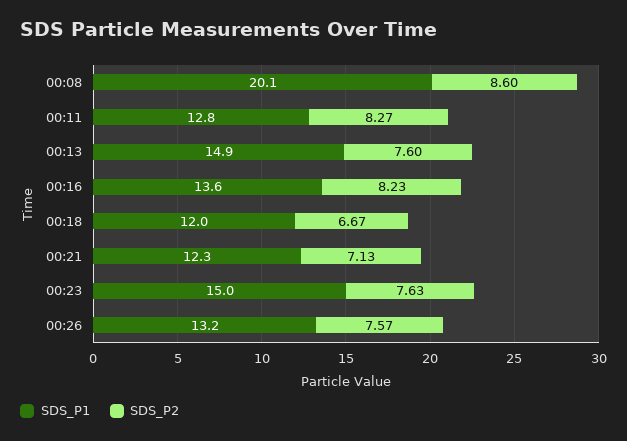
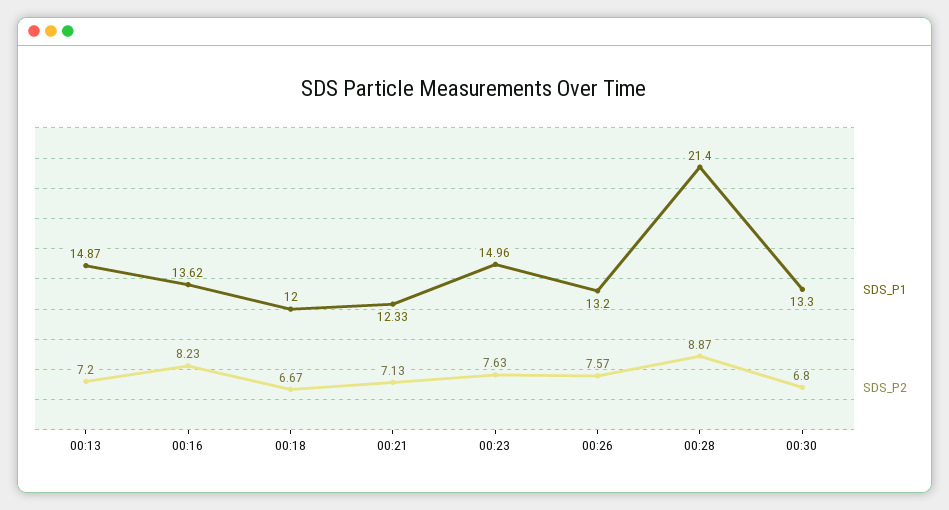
SDS_P1, 00:08: 20.1 -> none
SDS_P2, 00:08: 8.6 -> none
SDS_P1, 00:11: 12.8 -> none
SDS_P2, 00:11: 8.27 -> none
SDS_P2, 00:13: 7.6 -> 7.2
SDS_P1, 00:28: none -> 21.4
SDS_P2, 00:28: none -> 8.87
SDS_P1, 00:30: none -> 13.3
SDS_P2, 00:30: none -> 6.8

